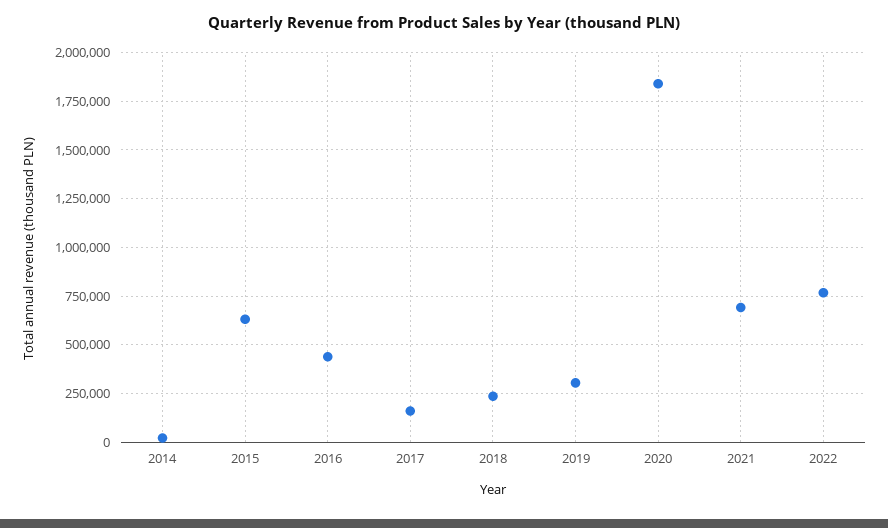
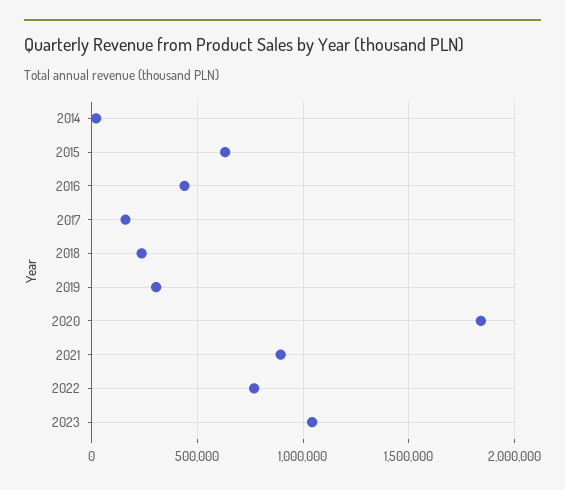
2021: 700000 -> 900000
2023: none -> 1050000

